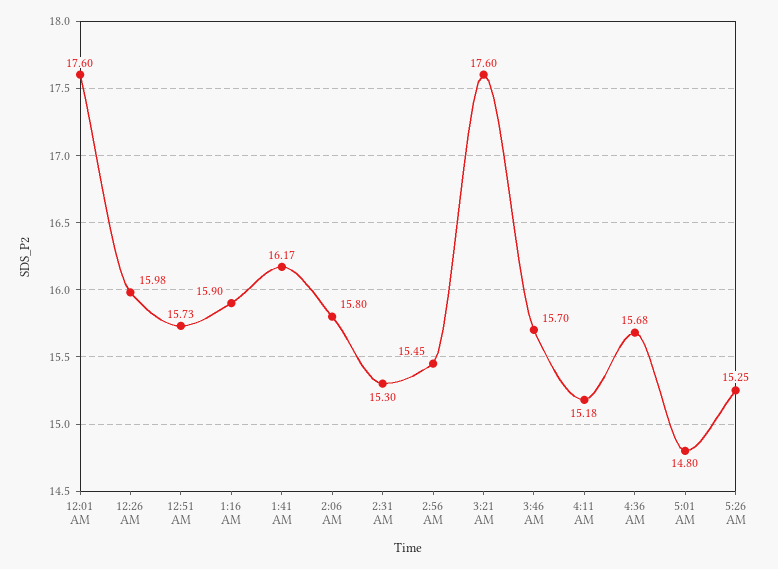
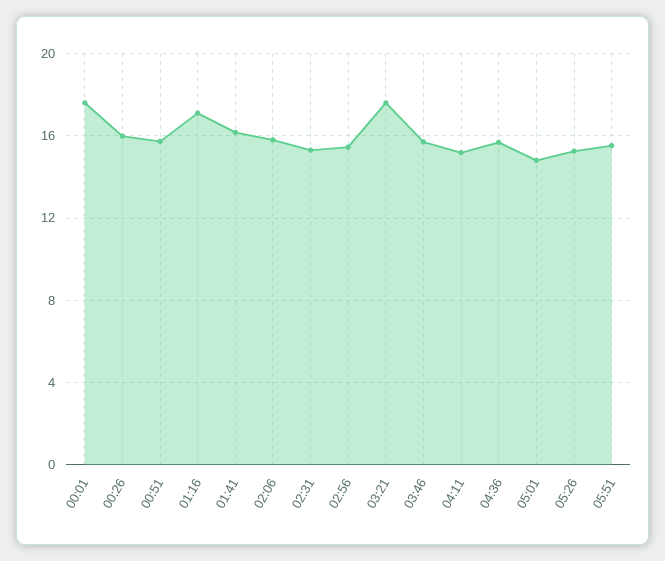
1:16 AM: 15.9 -> 17
05:51: none -> 15.5

